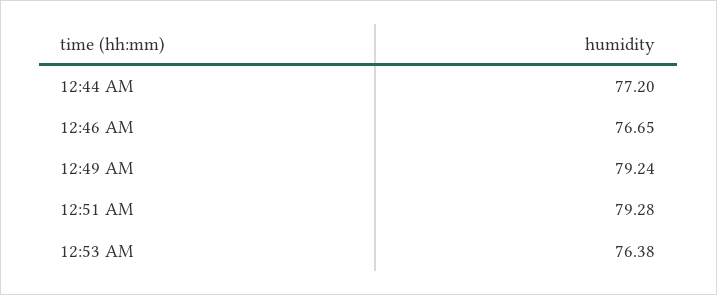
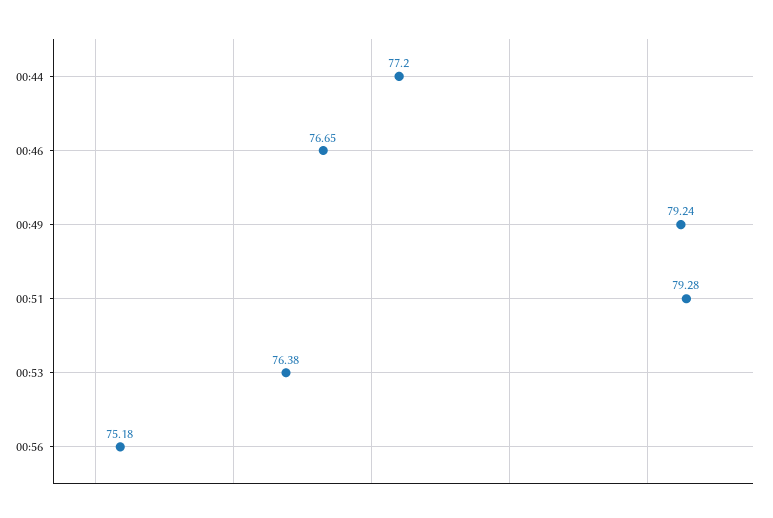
00:56: none -> 75.18

